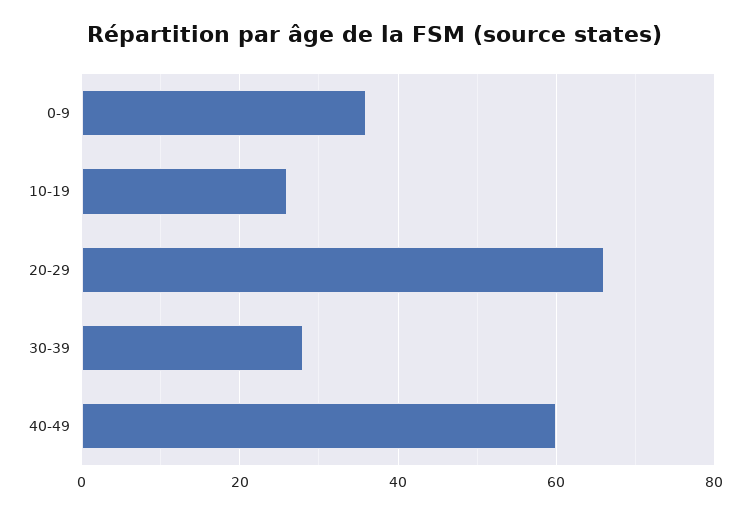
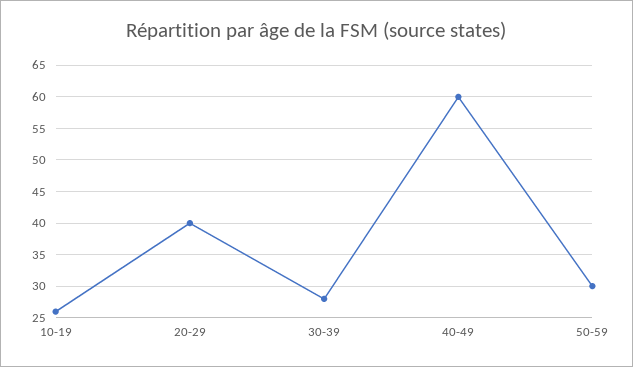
0-9: 35 -> none
20-29: 65 -> 40
50-59: none -> 30

